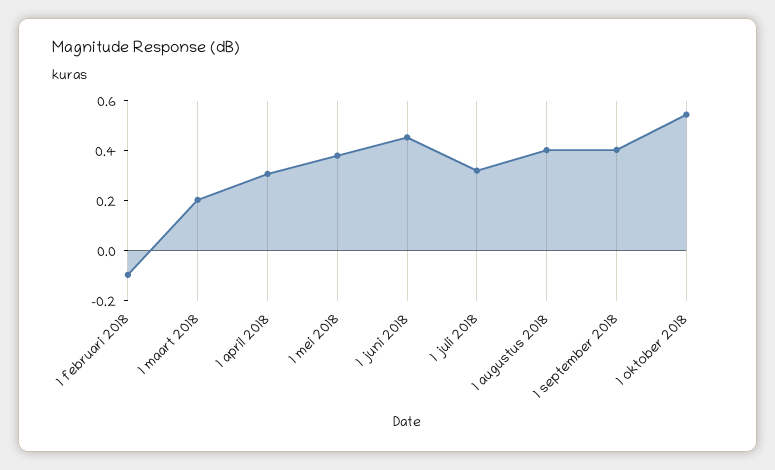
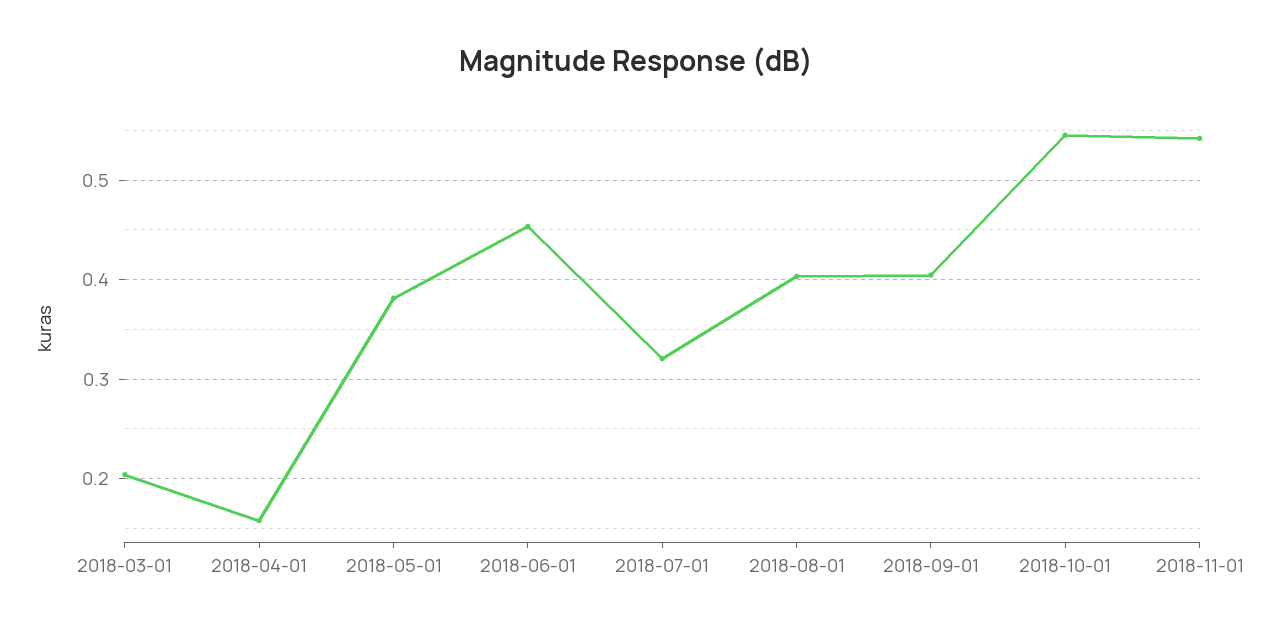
1 februari 2018: -0.1 -> none
1 april 2018: 0.3 -> 0.16
2018-11-01: none -> 0.54

